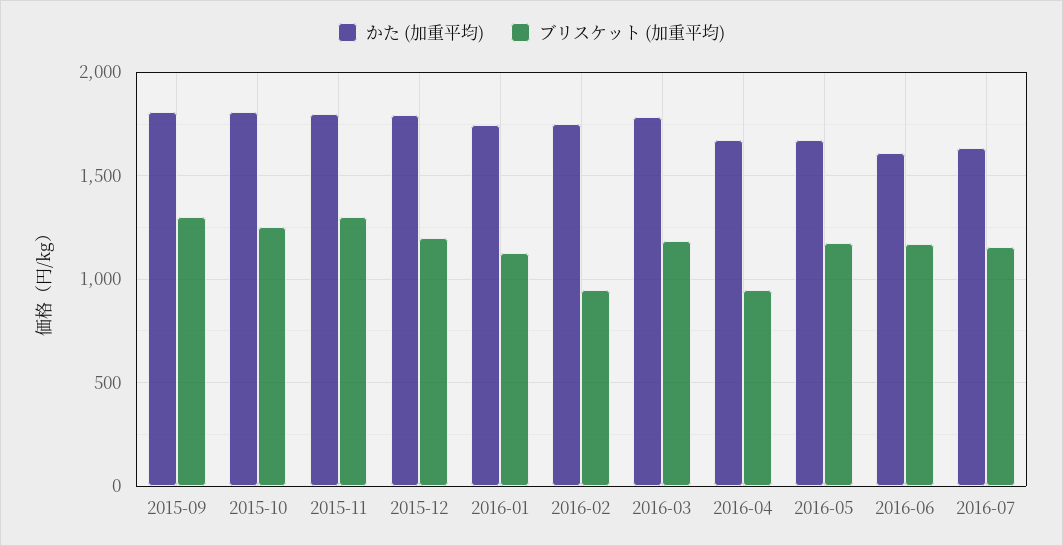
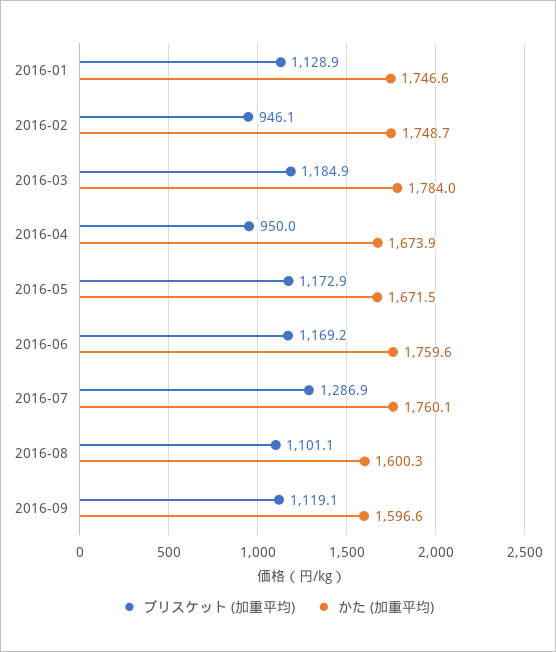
かた (加重平均), 2015-09: 1800 -> none
ブリスケット (加重平均), 2015-09: 1300 -> none
かた (加重平均), 2015-10: 1800 -> none
ブリスケット (加重平均), 2015-10: 1250 -> none
かた (加重平均), 2015-11: 1800 -> none
ブリスケット (加重平均), 2015-11: 1300 -> none
かた (加重平均), 2015-12: 1800 -> none
ブリスケット (加重平均), 2015-12: 1200 -> none
かた (加重平均), 2016-06: 1600 -> 1759.6
かた (加重平均), 2016-07: 1650 -> 1760.1
ブリスケット (加重平均), 2016-07: 1150 -> 1286.9
ブリスケット (加重平均), 2016-08: none -> 1101.1
かた (加重平均), 2016-08: none -> 1600.3
ブリスケット (加重平均), 2016-09: none -> 1119.1
かた (加重平均), 2016-09: none -> 1596.6

